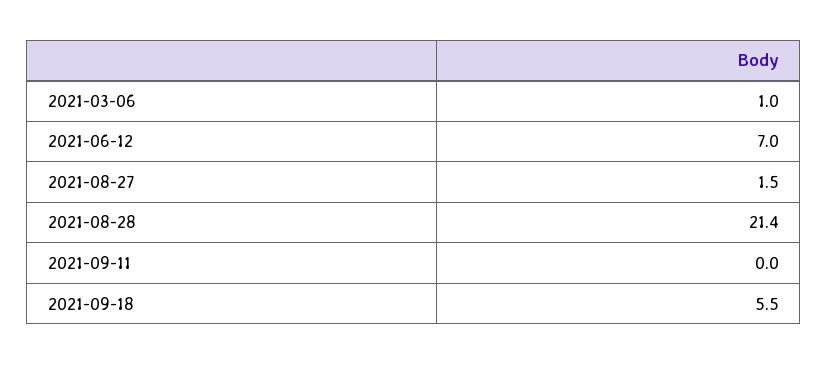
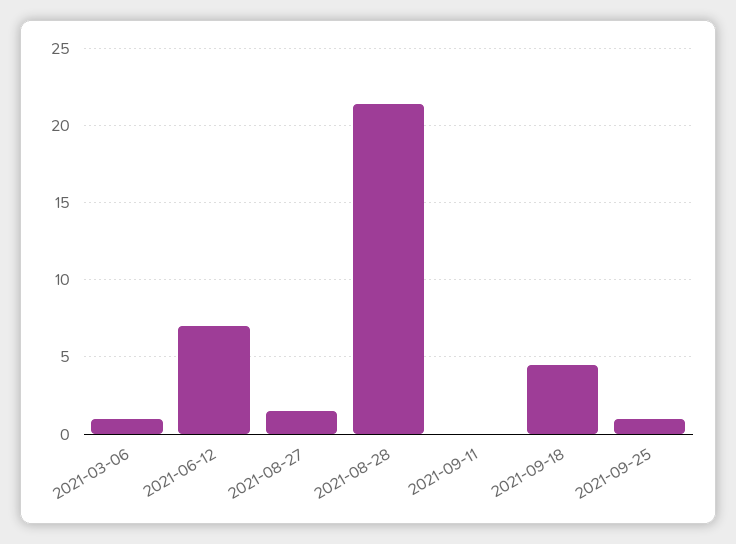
2021-09-18: 5.5 -> 4.5
2021-09-25: none -> 1

